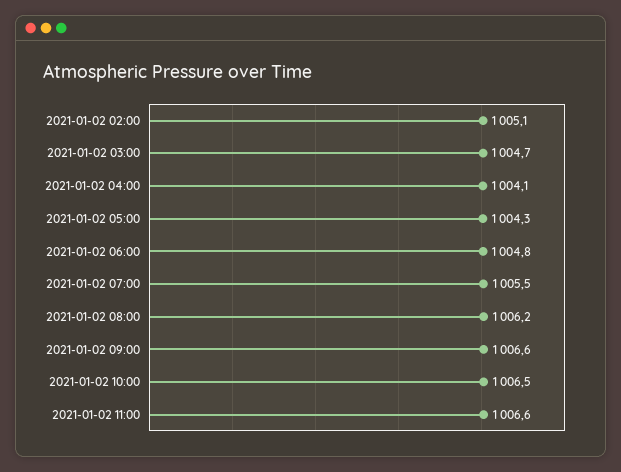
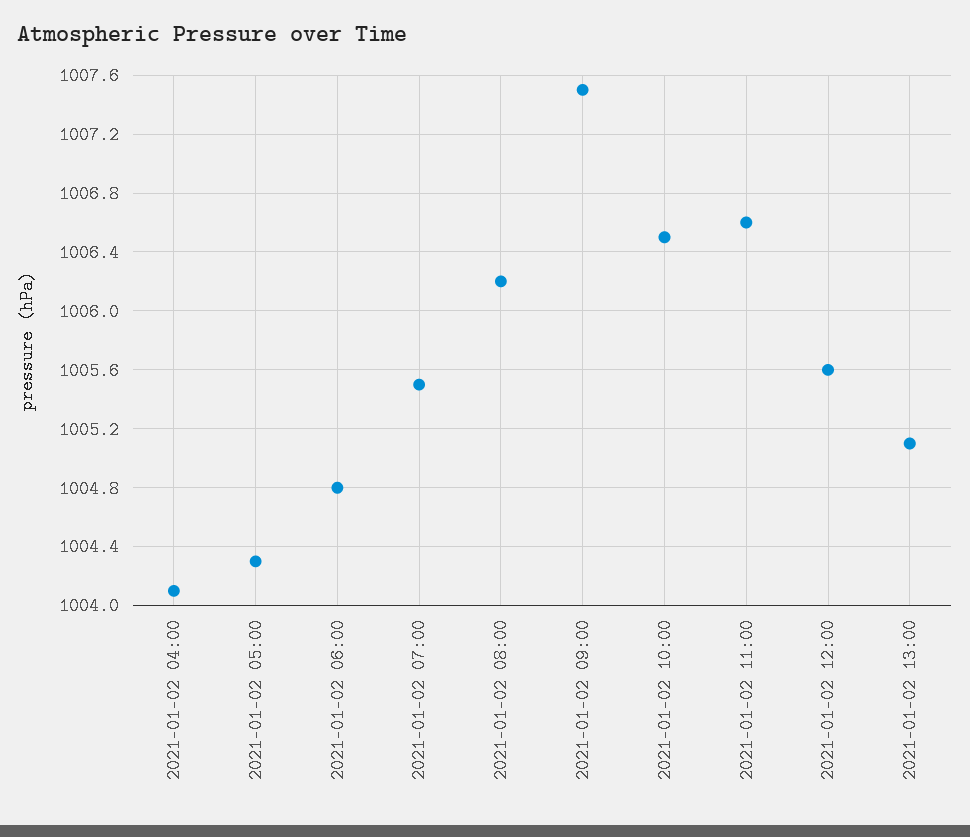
2021-01-02 02:00: 1005.1 -> none
2021-01-02 03:00: 1004.7 -> none
2021-01-02 09:00: 1006.6 -> 1007.5
2021-01-02 12:00: none -> 1005.6
2021-01-02 13:00: none -> 1005.1

